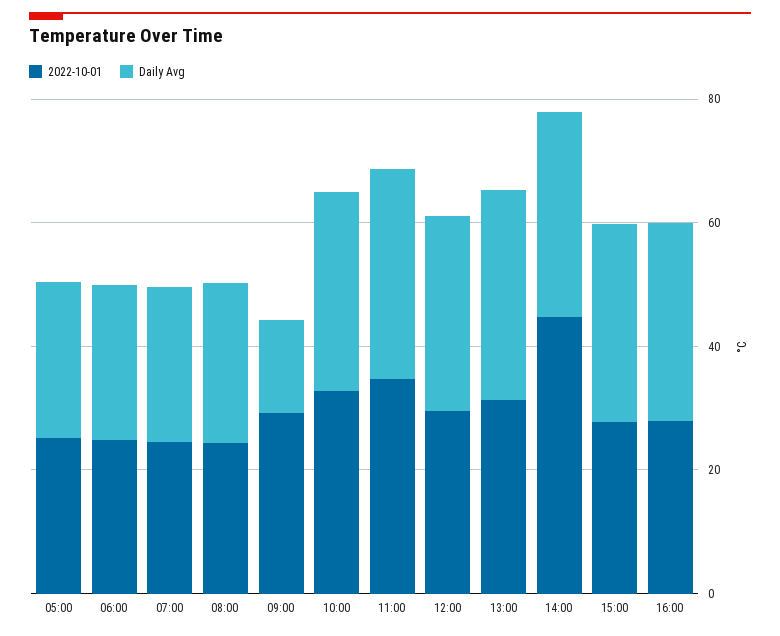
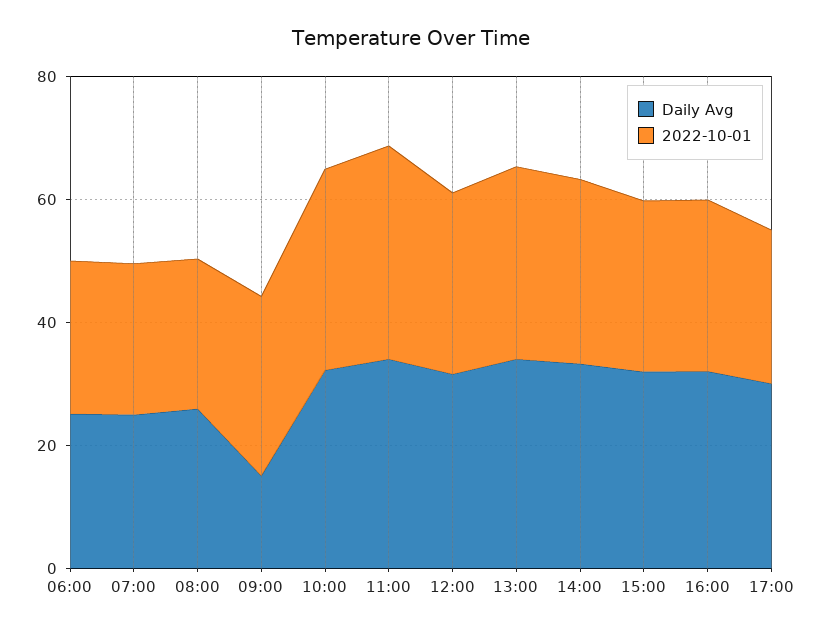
2022-10-01, 05:00: 25 -> none
Daily Avg, 05:00: 25 -> none
2022-10-01, 14:00: 45 -> 30
Daily Avg, 17:00: none -> 30
2022-10-01, 17:00: none -> 25

